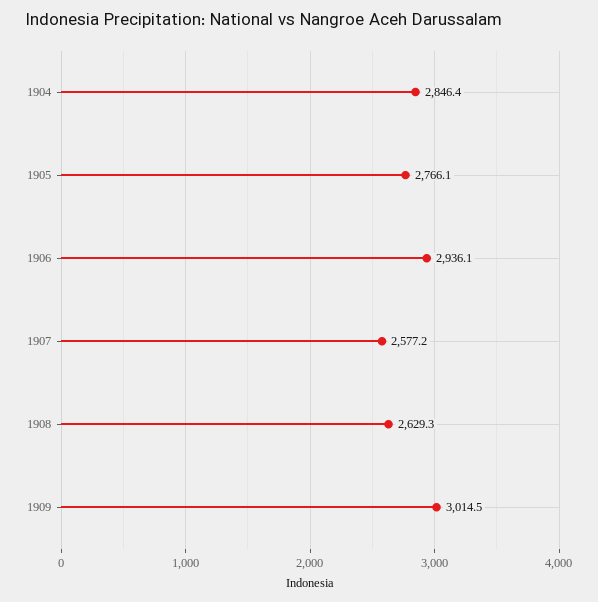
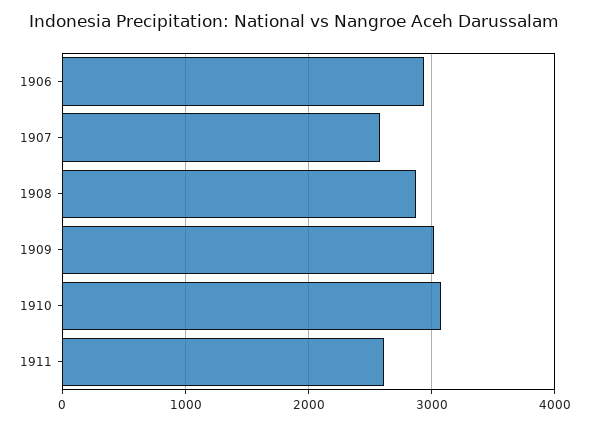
1904: 2846.4 -> none
1905: 2766.1 -> none
1908: 2629.3 -> 2900
1910: none -> 3100
1911: none -> 2600

